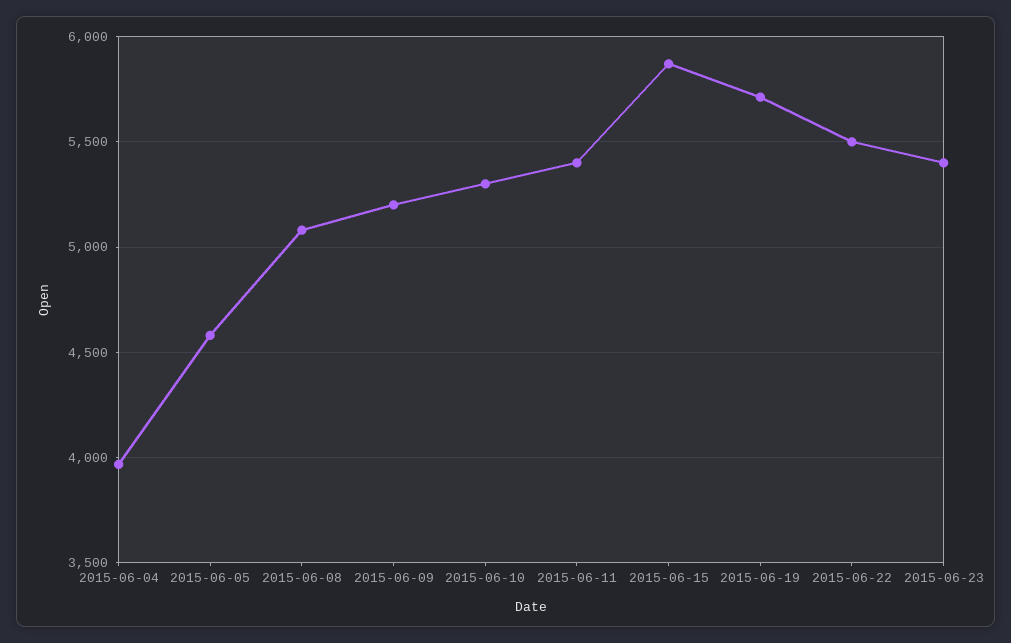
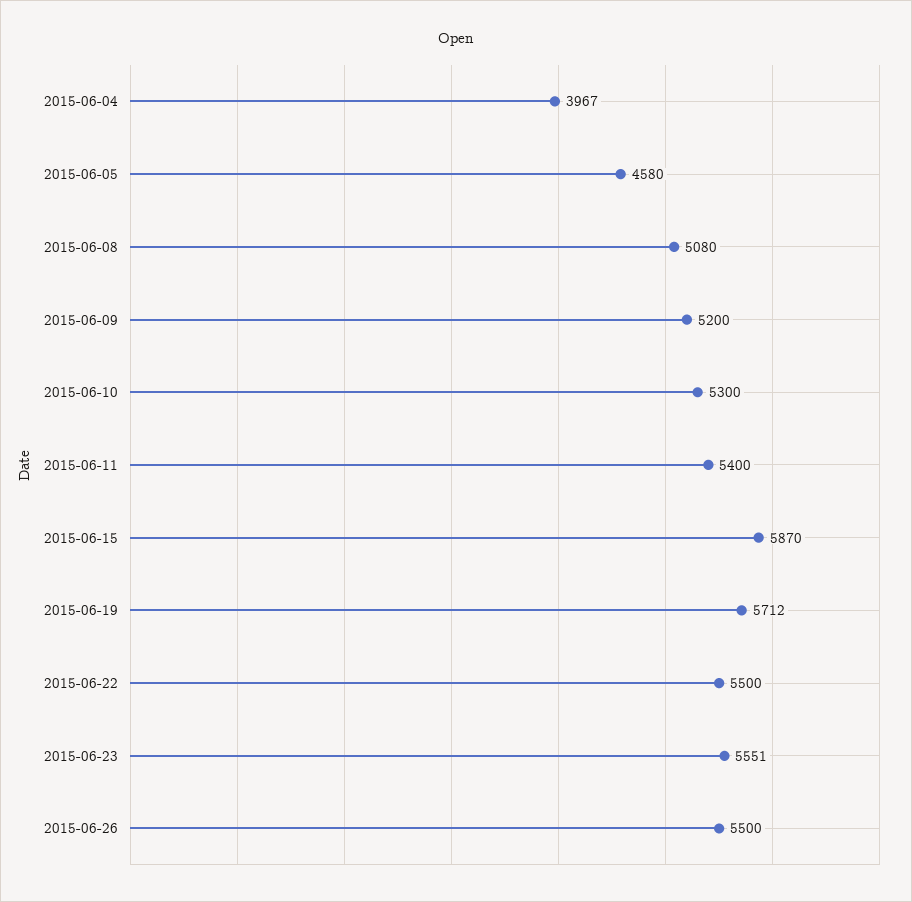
2015-06-23: 5400 -> 5551
2015-06-26: none -> 5500

